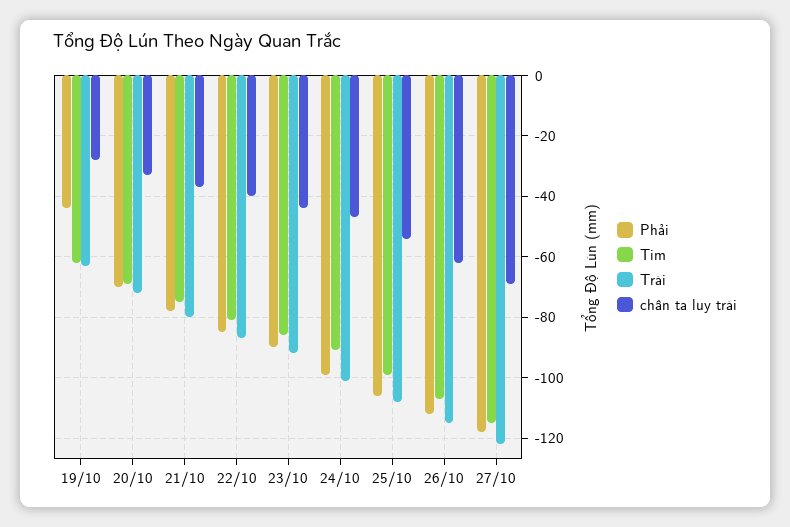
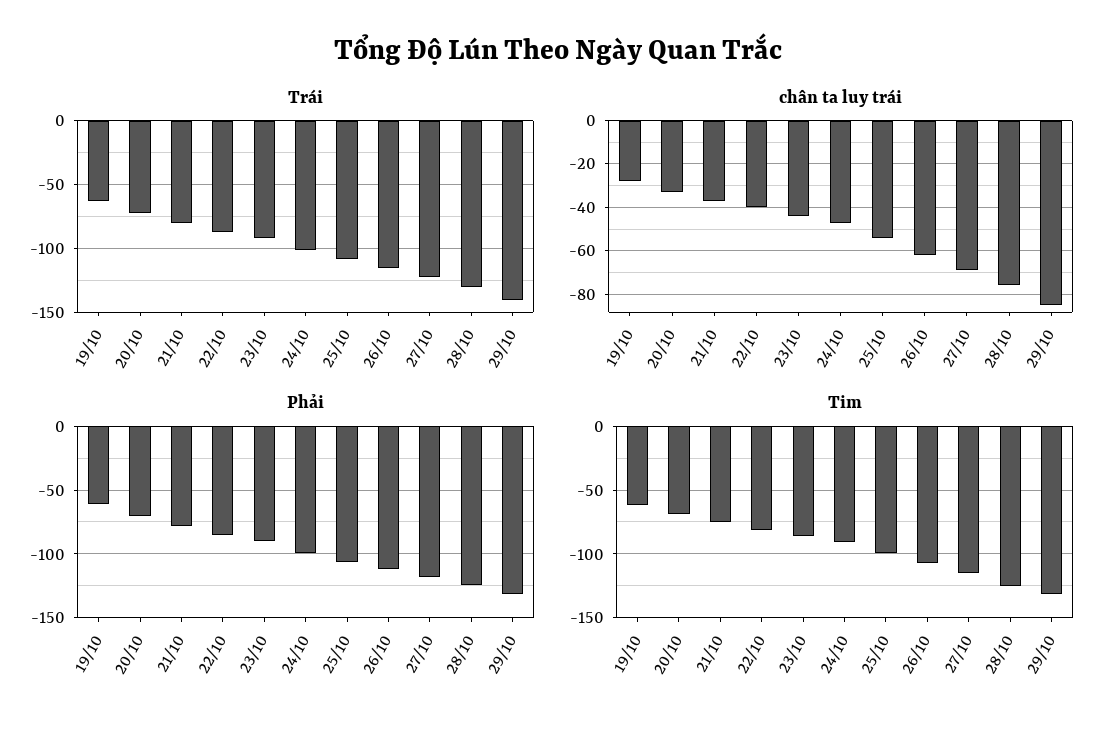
Phải, 19/10: -45 -> -60
Trái, 28/10: none -> -130
Trái, 29/10: none -> -140
chân ta luy trái, 28/10: none -> -75
chân ta luy trái, 29/10: none -> -85
Phải, 28/10: none -> -125
Phải, 29/10: none -> -130
Tim, 28/10: none -> -125
Tim, 29/10: none -> -130

